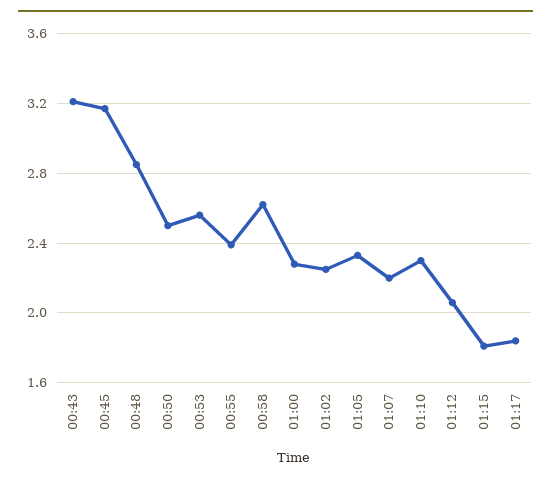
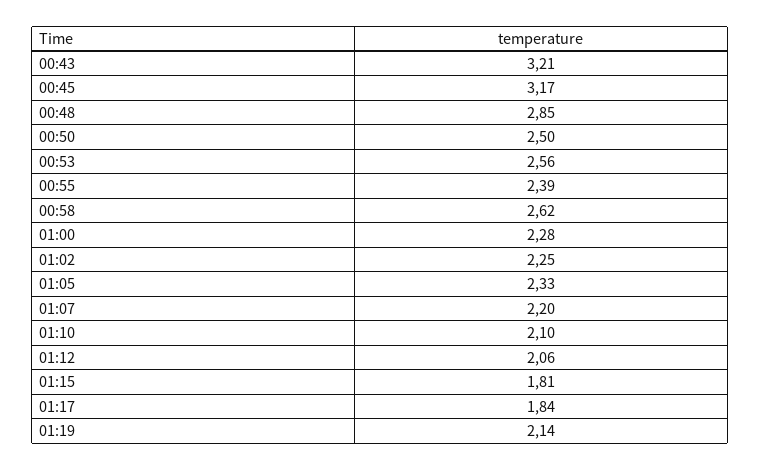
01:10: 2.3 -> 2.1
01:19: none -> 2.14

